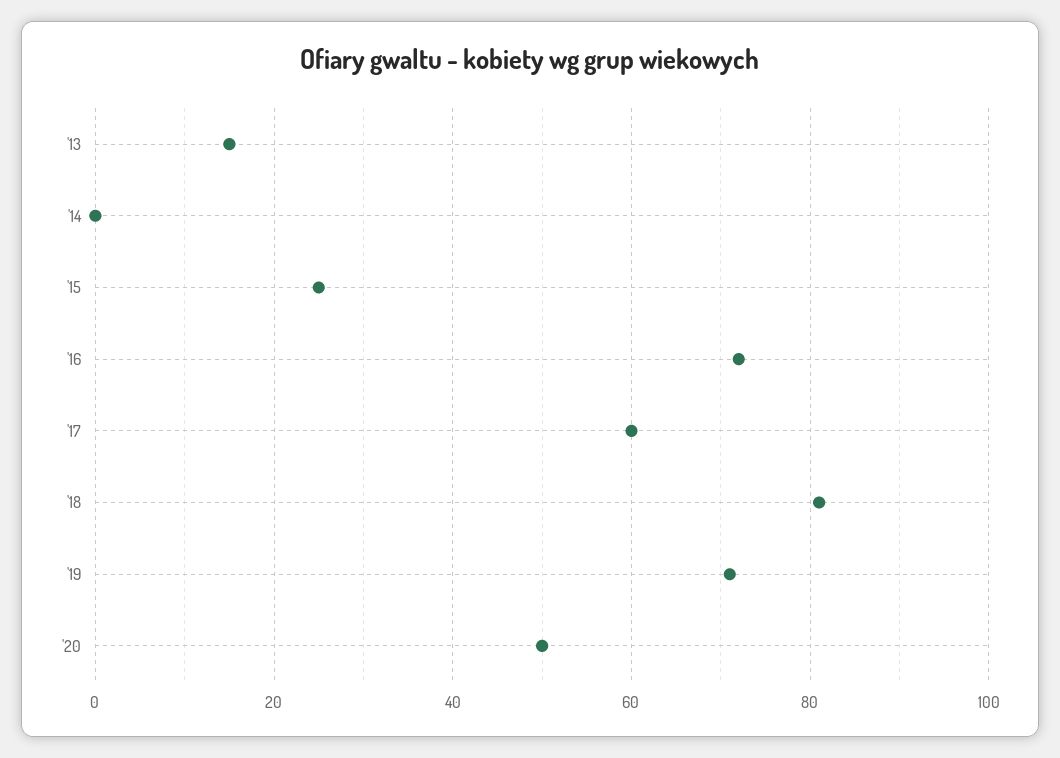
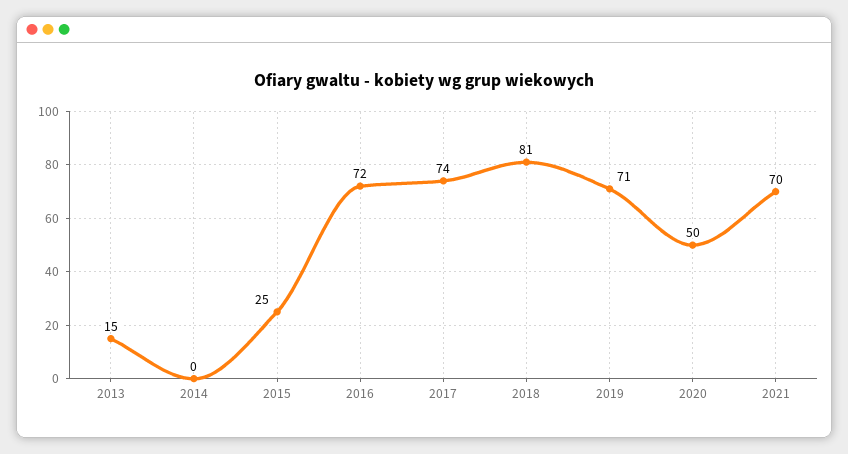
'17: 60 -> 74
2021: none -> 70

